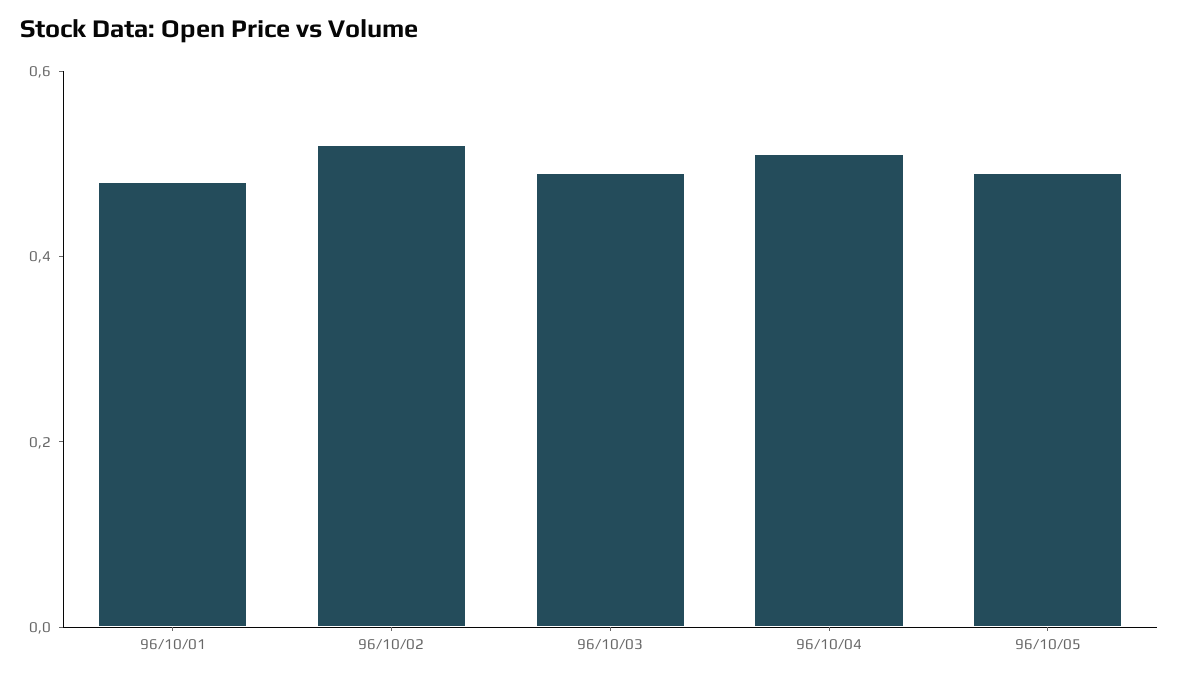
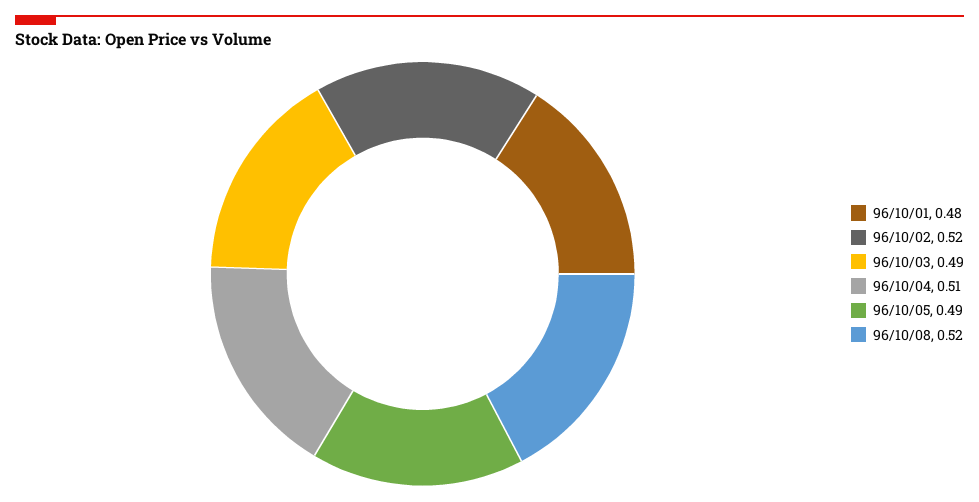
96/10/08: none -> 0.52

